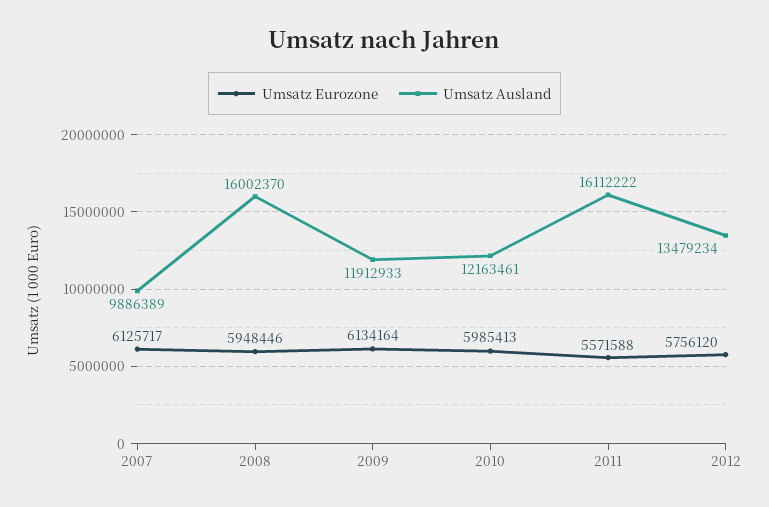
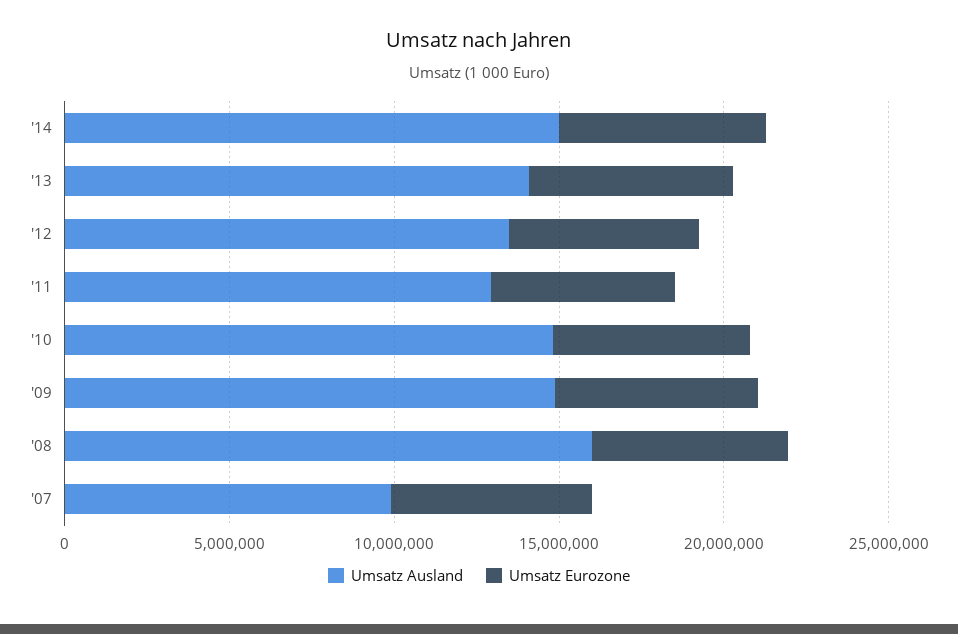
Umsatz Ausland, 2009: 11912933 -> 15000000
Umsatz Ausland, 2010: 12163461 -> 15000000
Umsatz Ausland, 2011: 16112222 -> 13000000
Umsatz Ausland, '14: none -> 15000000
Umsatz Eurozone, '14: none -> 6000000
Umsatz Ausland, '13: none -> 14000000
Umsatz Eurozone, '13: none -> 6000000

